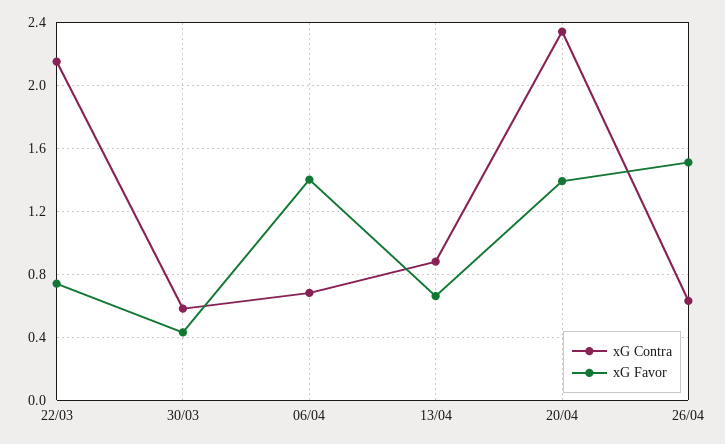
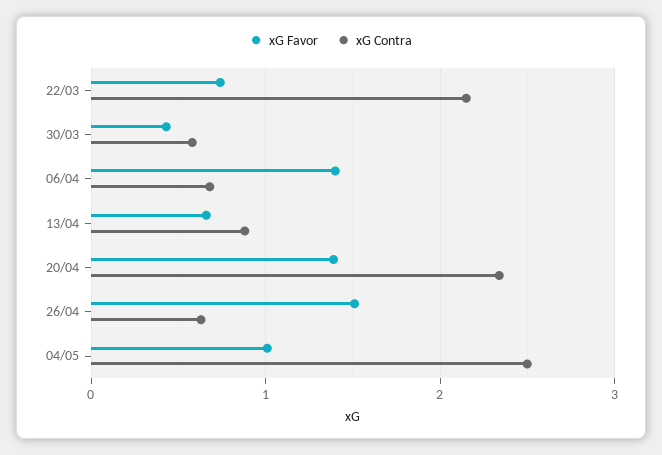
xG Favor, 04/05: none -> 1
xG Contra, 04/05: none -> 2.5

